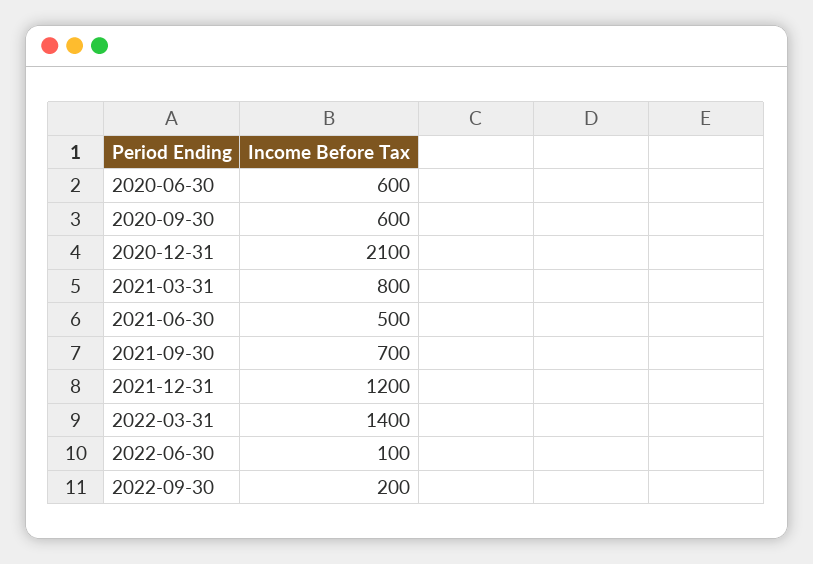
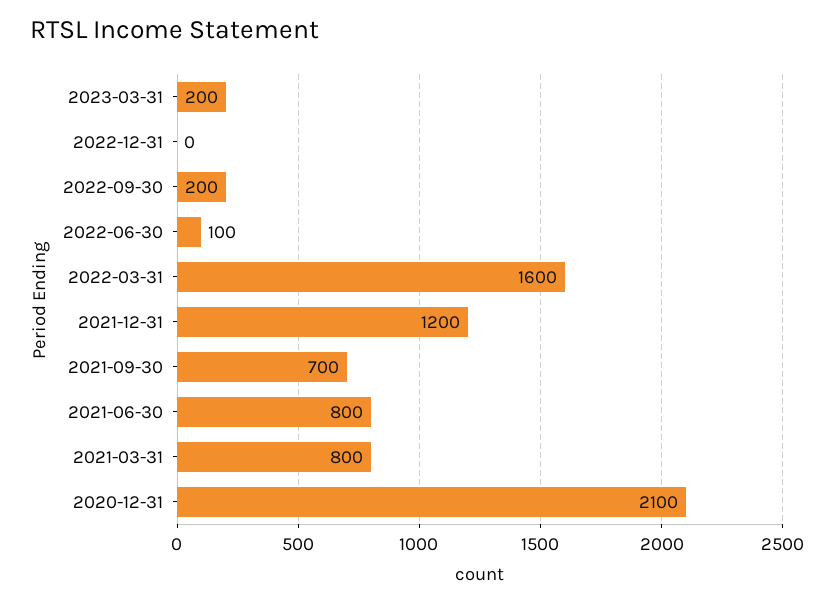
2020-06-30: 600 -> none
2020-09-30: 600 -> none
2021-06-30: 500 -> 800
2022-03-31: 1400 -> 1600
2023-03-31: none -> 200
2022-12-31: none -> 0

